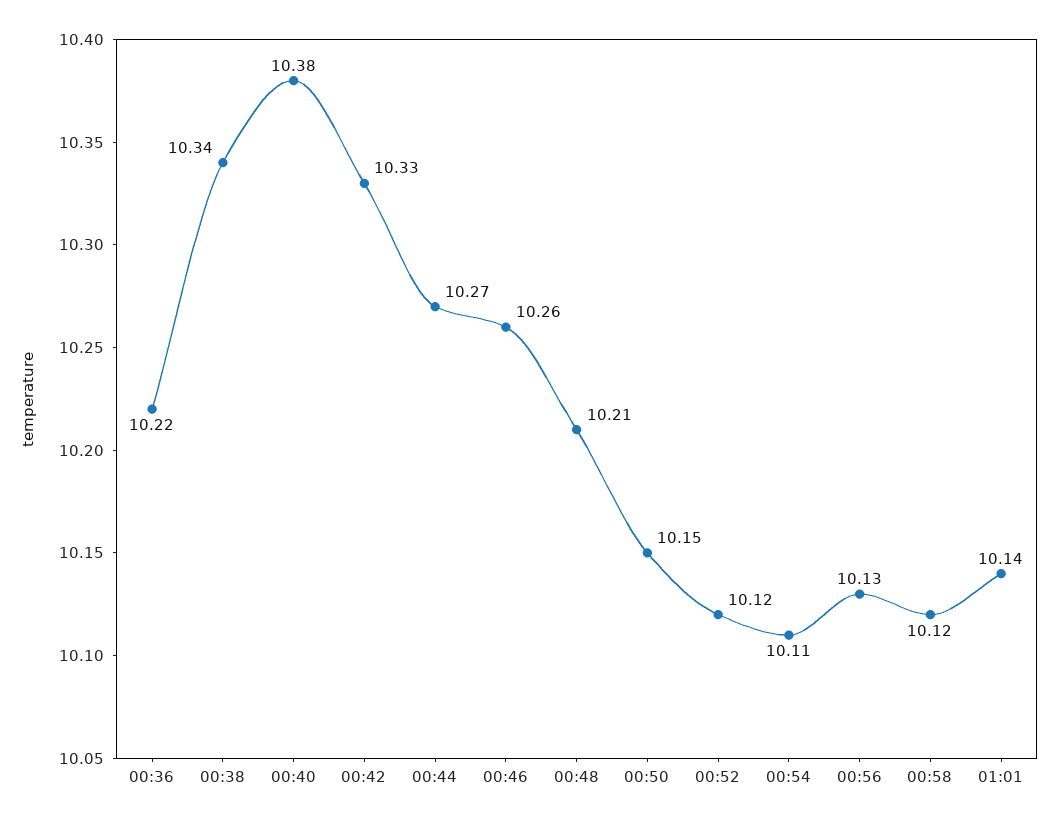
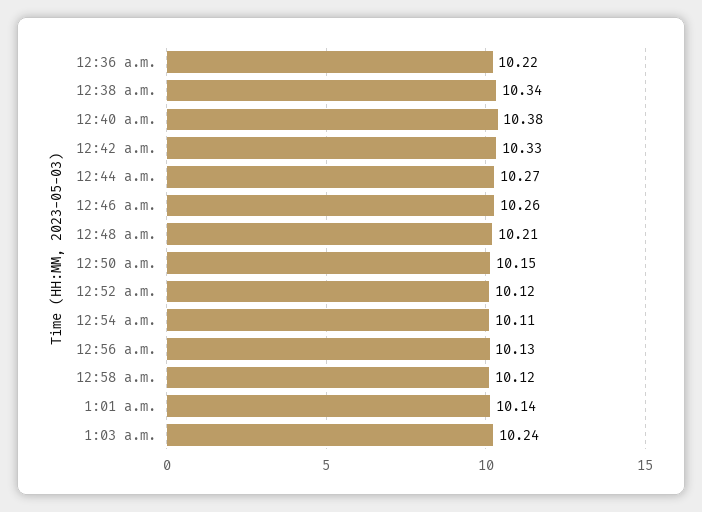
1:03 a.m.: none -> 10.24

